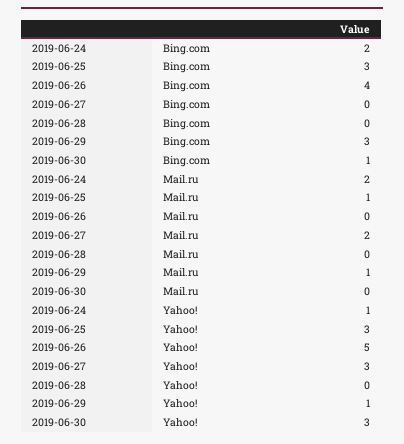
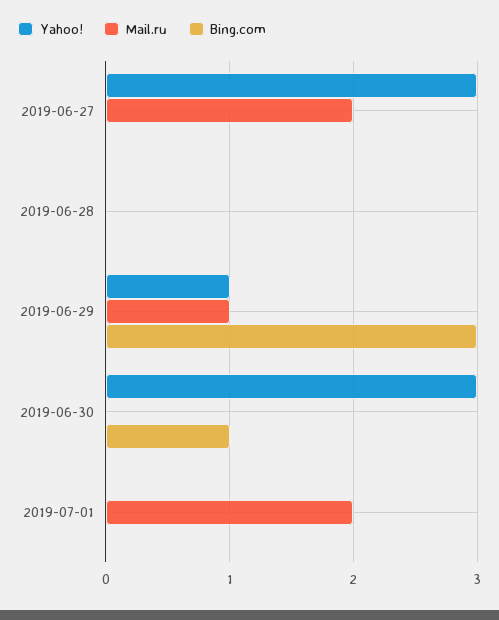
Bing.com, 2019-06-24: 2 -> none
Bing.com, 2019-06-25: 3 -> none
Bing.com, 2019-06-26: 4 -> none
Mail.ru, 2019-06-24: 2 -> none
Mail.ru, 2019-06-25: 1 -> none
Mail.ru, 2019-06-26: 0 -> none
Yahoo!, 2019-06-24: 1 -> none
Yahoo!, 2019-06-25: 3 -> none
Yahoo!, 2019-06-26: 5 -> none
Yahoo!, 2019-07-01: none -> 0
Mail.ru, 2019-07-01: none -> 2
Bing.com, 2019-07-01: none -> 0

